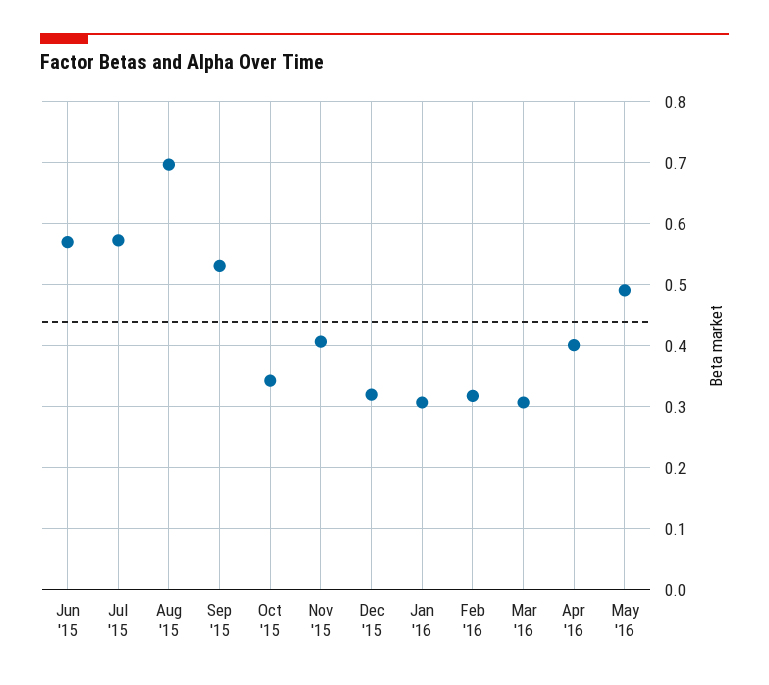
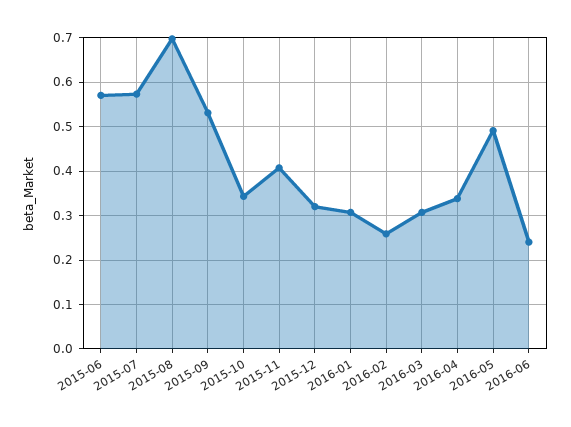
Feb '16: 0.32 -> 0.26
Apr '16: 0.4 -> 0.34
2016-06: none -> 0.24

